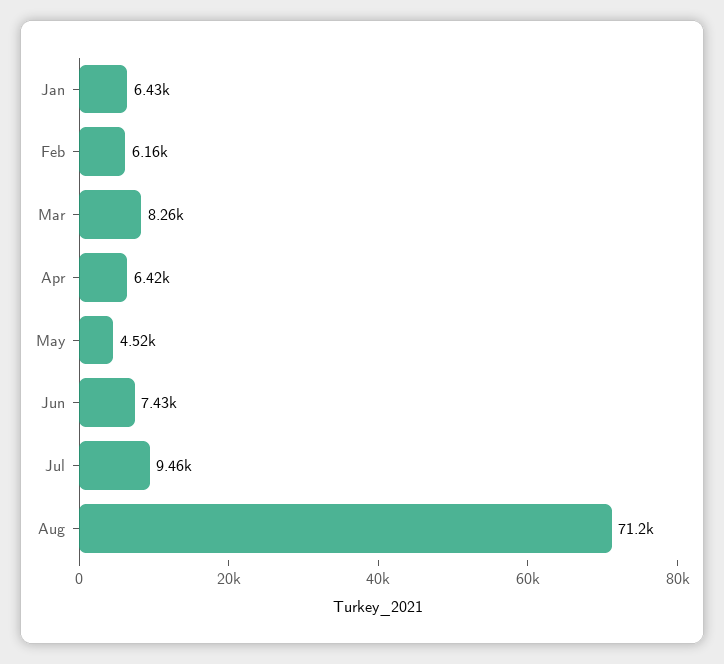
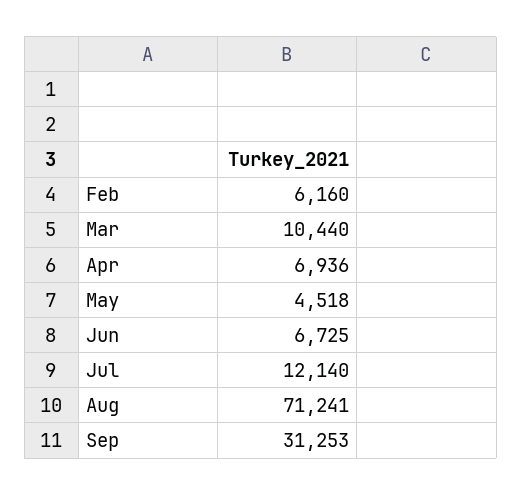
Jan: 6430 -> none
Mar: 8260 -> 10440
Apr: 6420 -> 6936
Jun: 7430 -> 6725
Jul: 9460 -> 12140
Sep: none -> 31253

